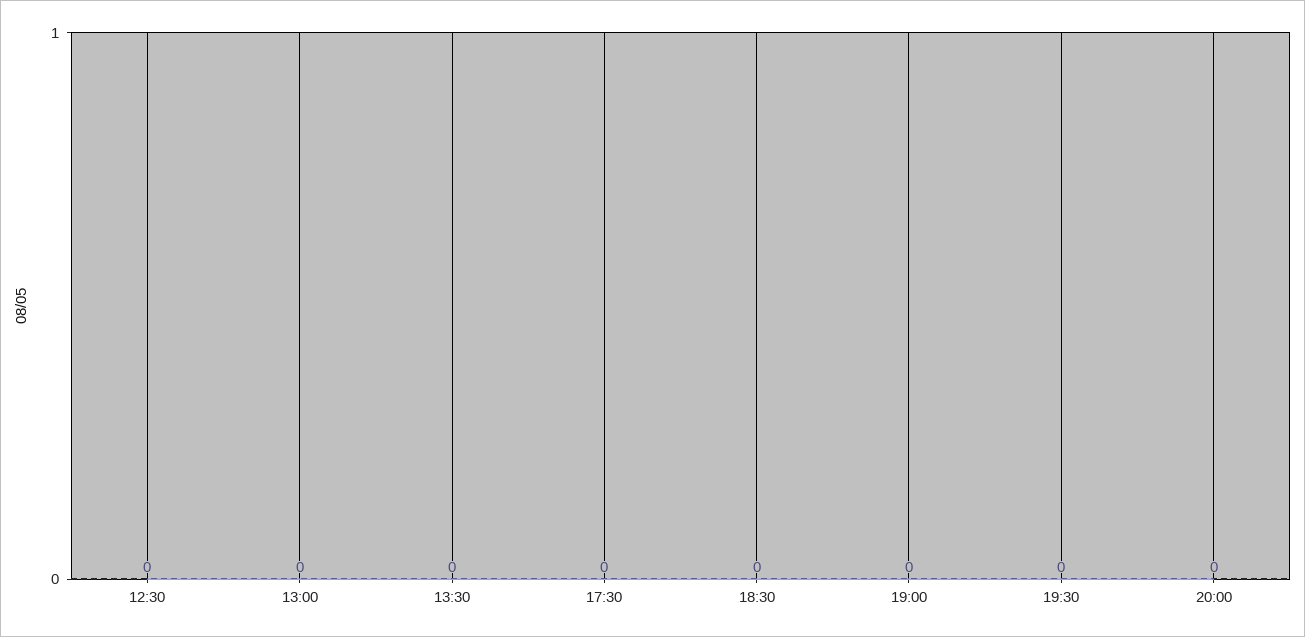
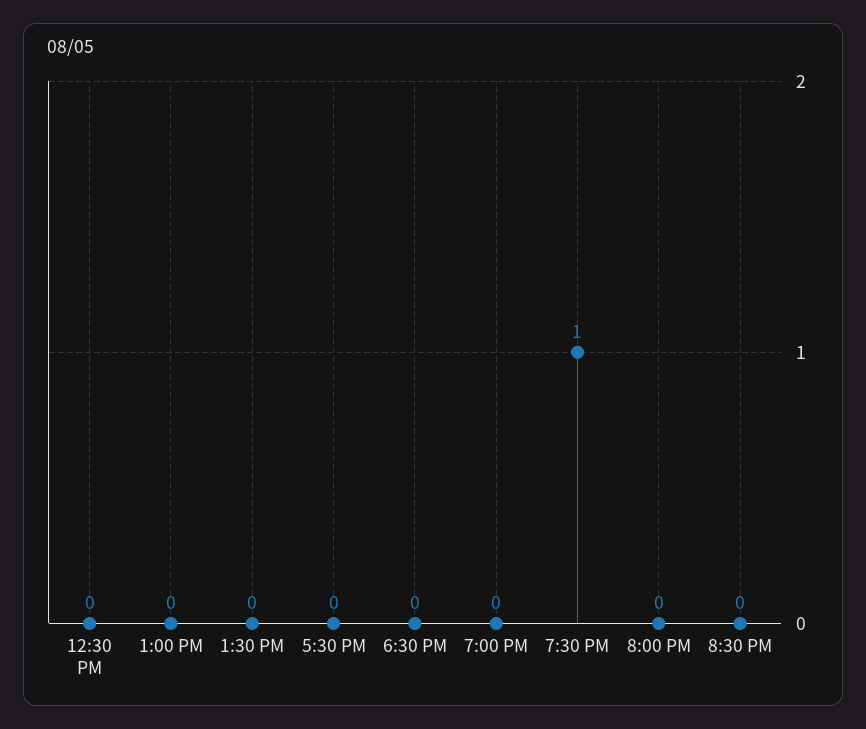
19:30: 0 -> 1
8:30 PM: none -> 0

